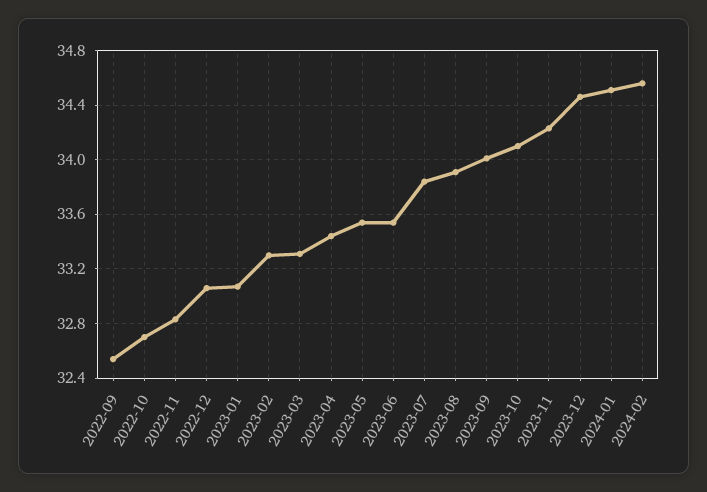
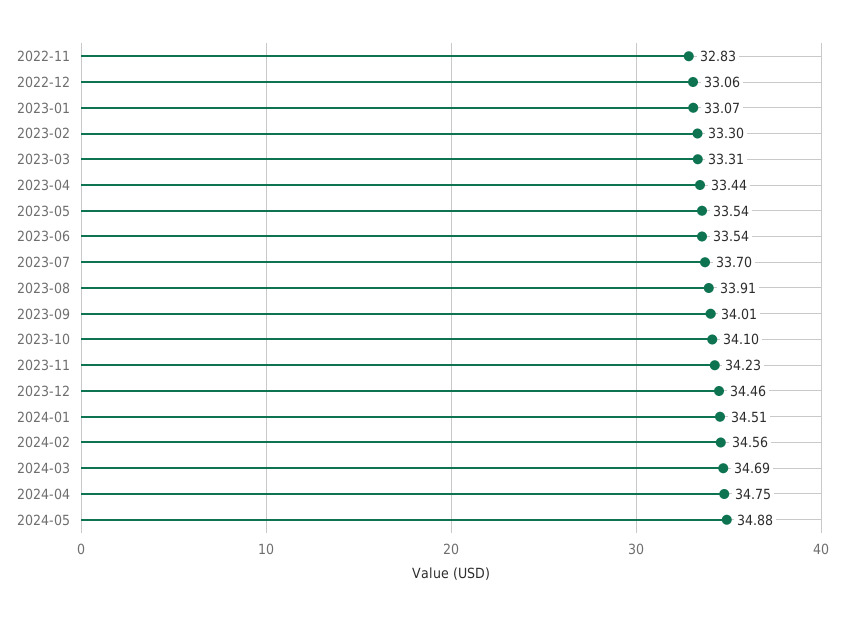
2022-09: 32.55 -> none
2022-10: 32.7 -> none
2023-07: 33.85 -> 33.7
2024-03: none -> 34.69
2024-04: none -> 34.75
2024-05: none -> 34.88

